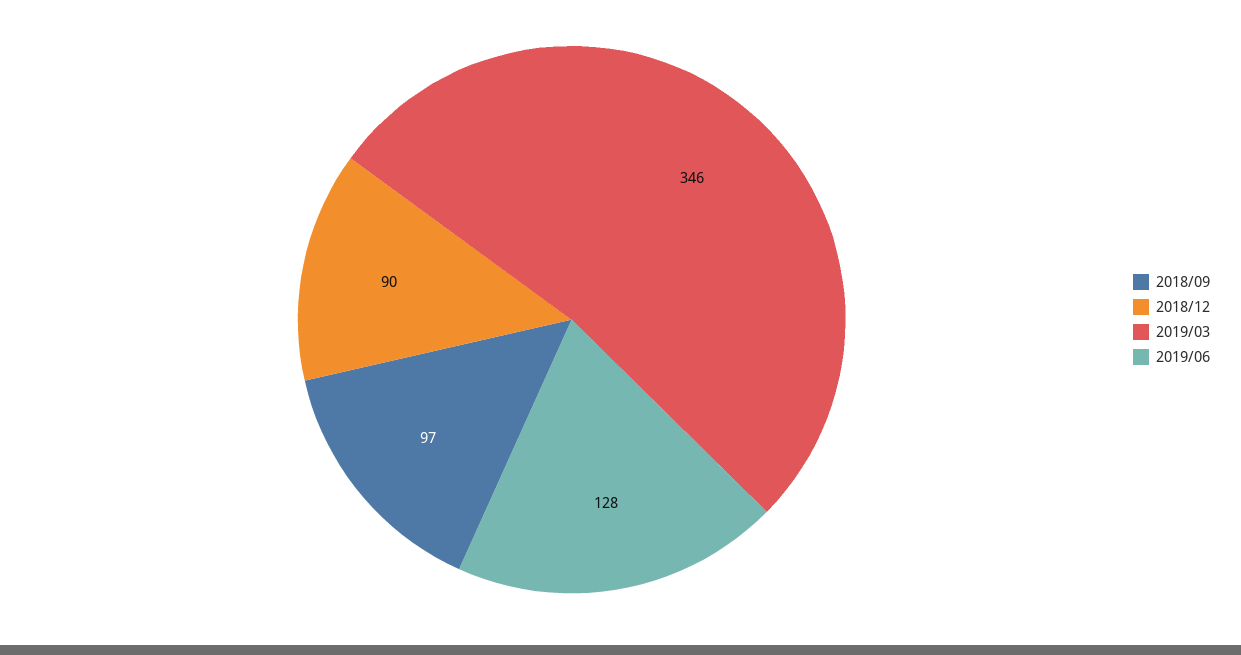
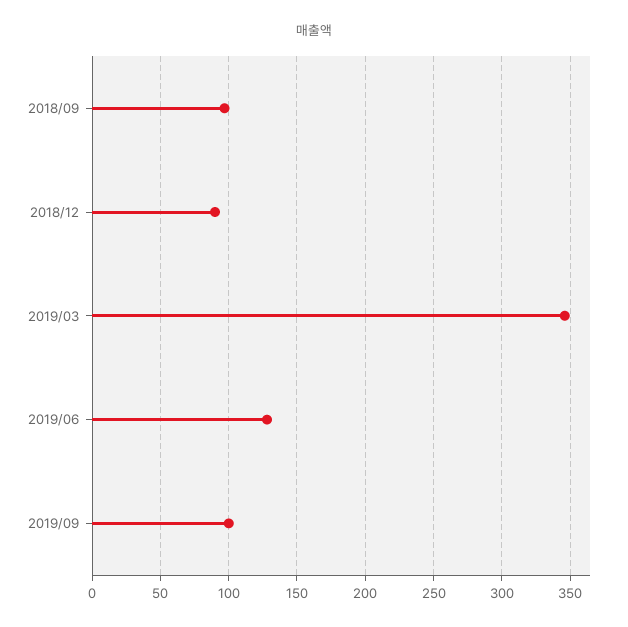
2019/09: none -> 100

